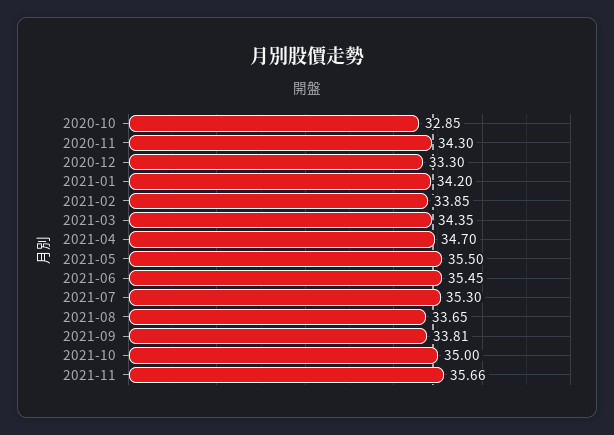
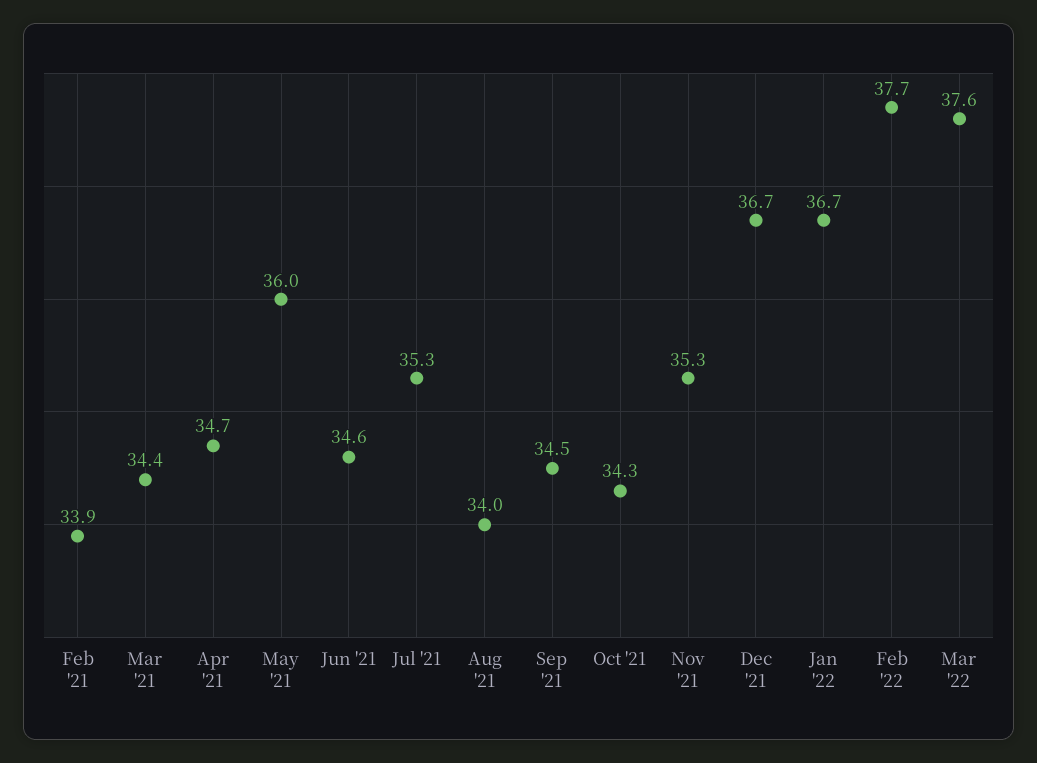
2020-10: 32.85 -> none
2020-11: 34.3 -> none
2020-12: 33.3 -> none
2021-01: 34.2 -> none
2021-05: 35.5 -> 36
2021-06: 35.45 -> 34.6
2021-08: 33.65 -> 34
2021-09: 33.81 -> 34.5
2021-10: 35 -> 34.3
2021-11: 35.66 -> 35.3
Dec '21: none -> 36.7
Jan '22: none -> 36.7
Feb '22: none -> 37.7
Mar '22: none -> 37.6

